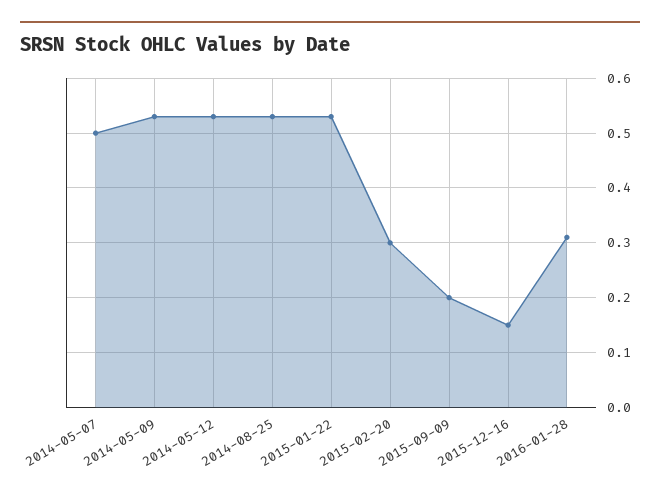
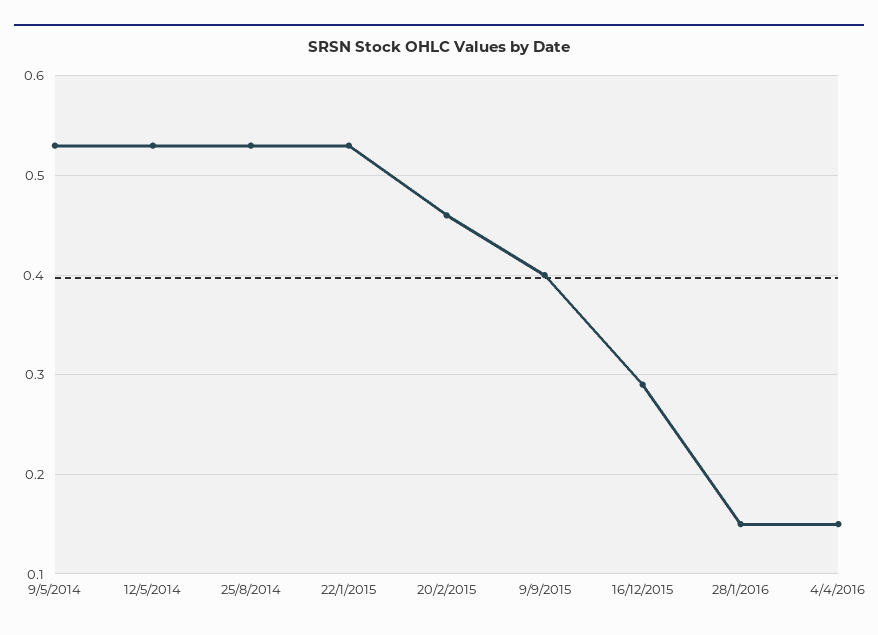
2014-05-07: 0.5 -> none
2015-02-20: 0.3 -> 0.46
2015-09-09: 0.2 -> 0.4
2015-12-16: 0.15 -> 0.29
2016-01-28: 0.3 -> 0.15
4/4/2016: none -> 0.15

